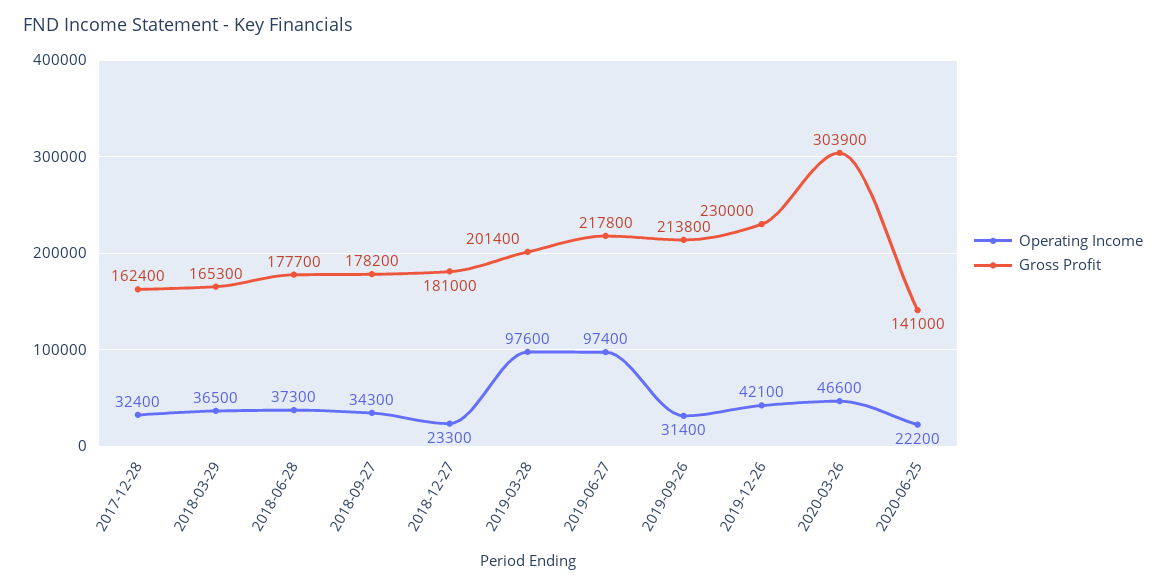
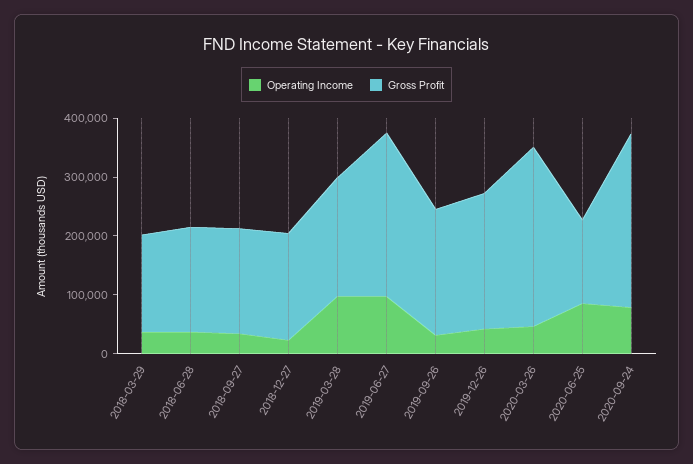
Operating Income, 2017-12-28: 32400 -> none
Gross Profit, 2017-12-28: 162400 -> none
Gross Profit, 2019-06-27: 217800 -> 280000
Operating Income, 2020-06-25: 22200 -> 80000
Operating Income, 2020-09-24: none -> 80000
Gross Profit, 2020-09-24: none -> 300000

